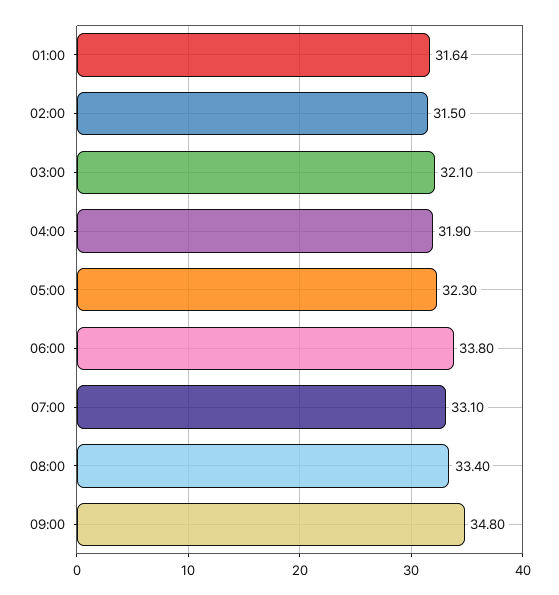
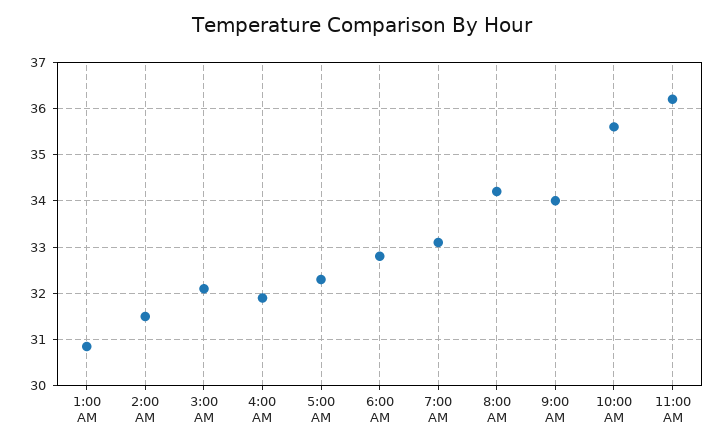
01:00: 31.64 -> 30.8
06:00: 33.8 -> 32.8
08:00: 33.4 -> 34.2
09:00: 34.8 -> 34
10:00 AM: none -> 35.6
11:00 AM: none -> 36.2

